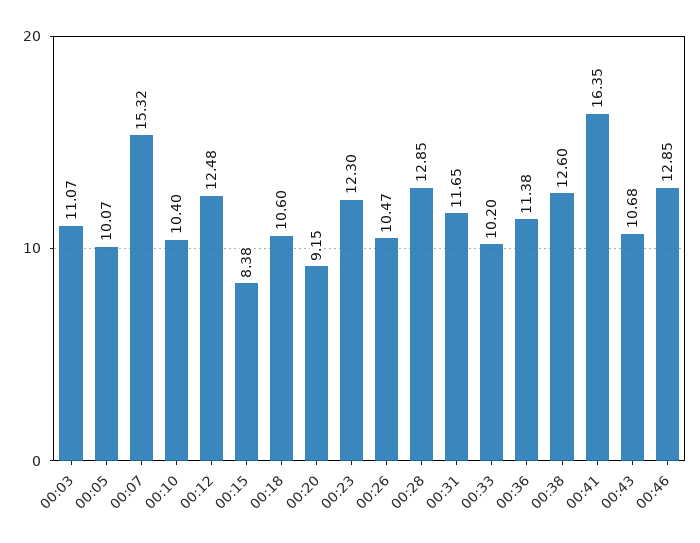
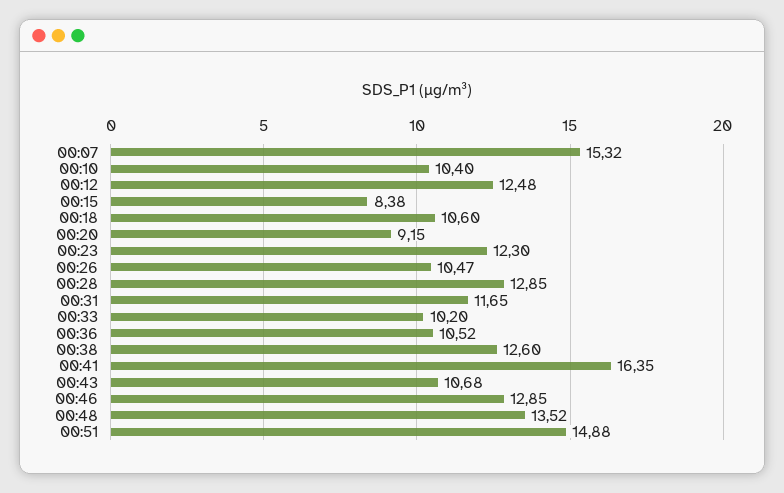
00:03: 11.07 -> none
00:05: 10.07 -> none
00:36: 11.38 -> 10.52
00:48: none -> 13.52
00:51: none -> 14.88

